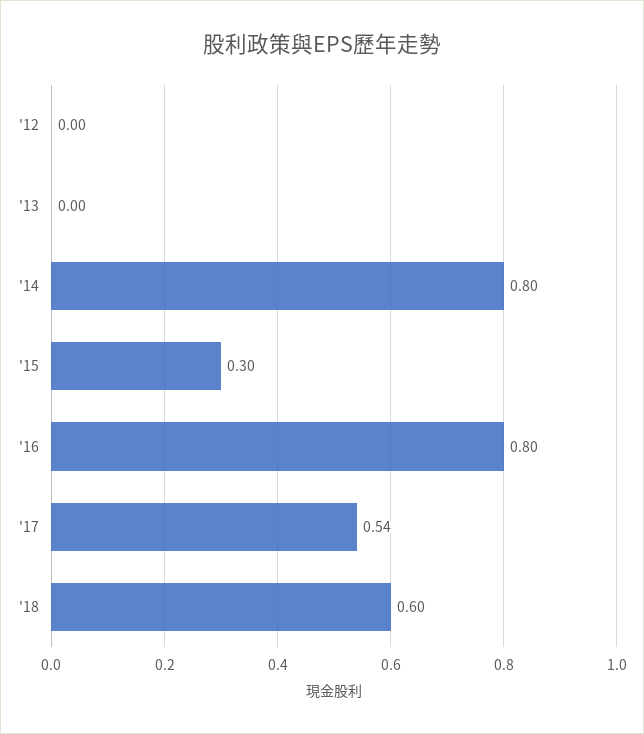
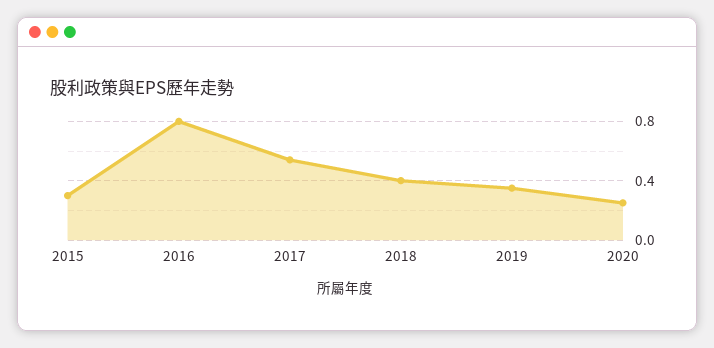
'12: 0 -> none
'13: 0 -> none
'14: 0.8 -> none
'18: 0.6 -> 0.4
2019: none -> 0.35
2020: none -> 0.25

